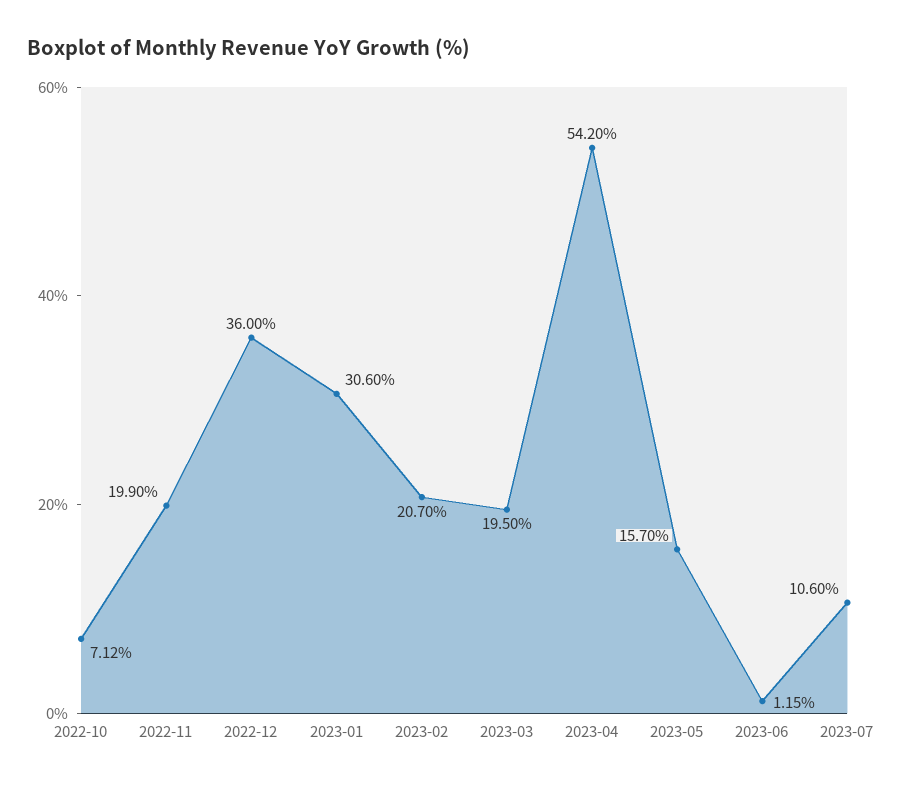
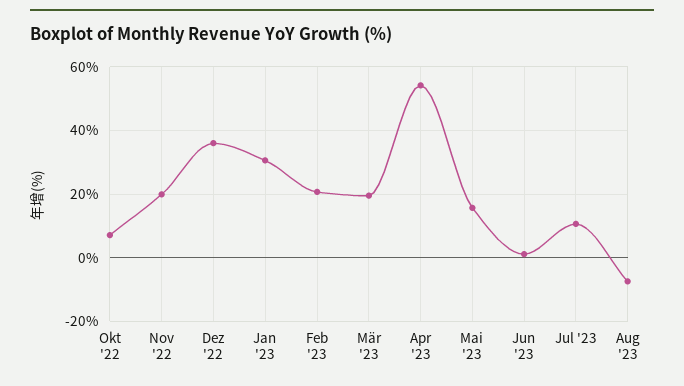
Aug '23: none -> -8

